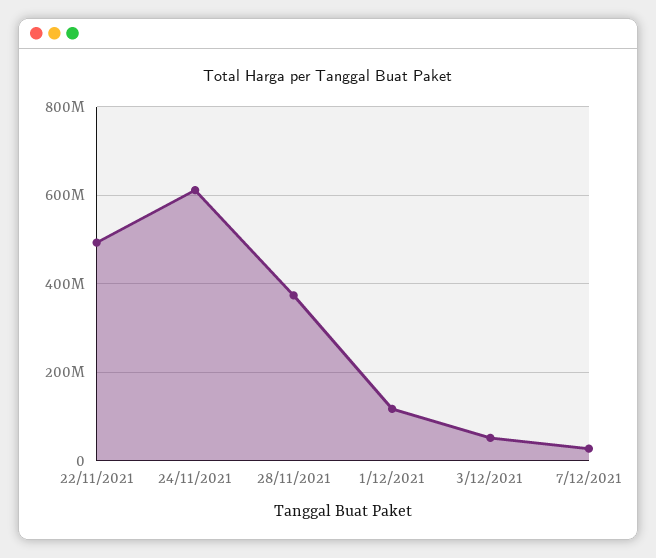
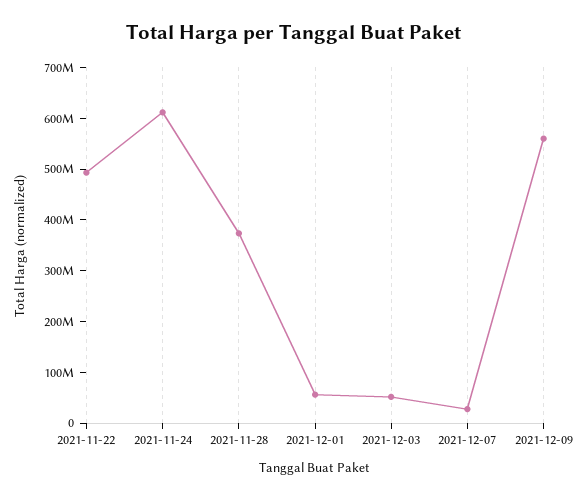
1/12/2021: 120000000 -> 60000000
2021-12-09: none -> 560000000

